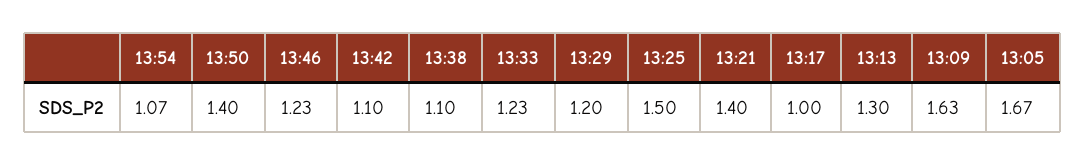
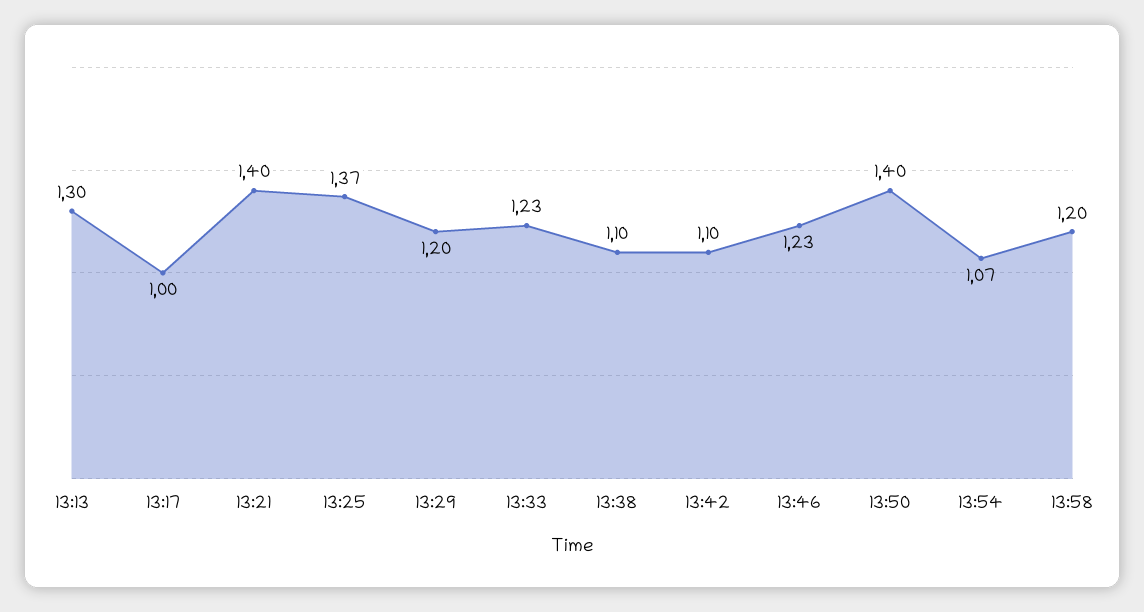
13:25: 1.5 -> 1.37
13:09: 1.63 -> none
13:05: 1.67 -> none
13:58: none -> 1.2

